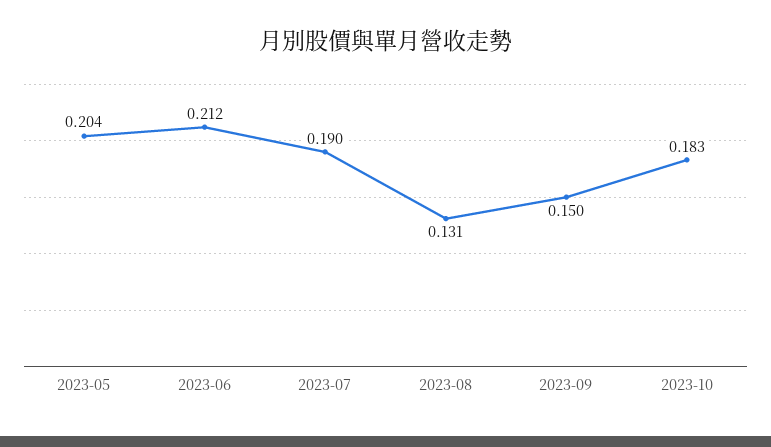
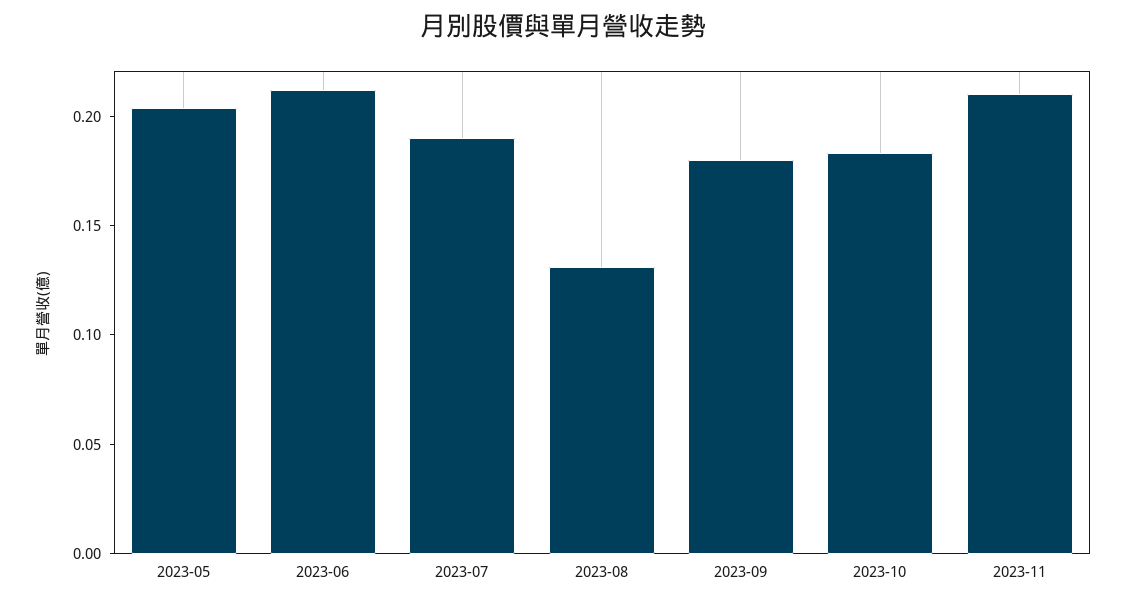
2023-09: 0.15 -> 0.18
2023-11: none -> 0.21

